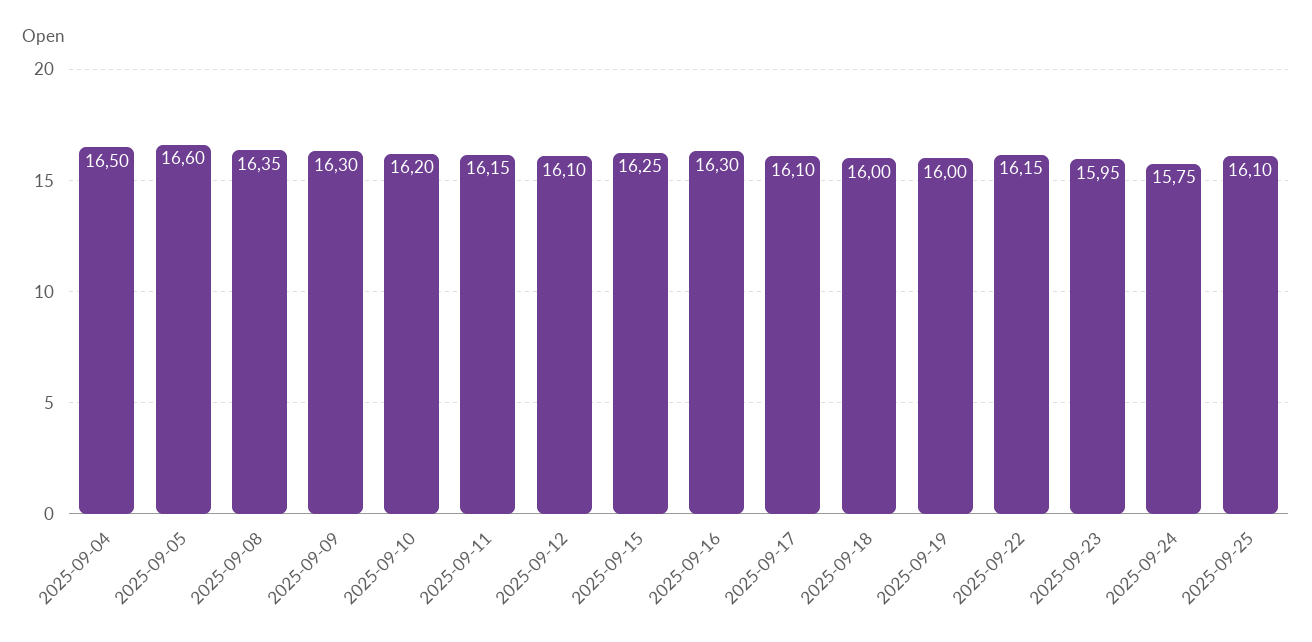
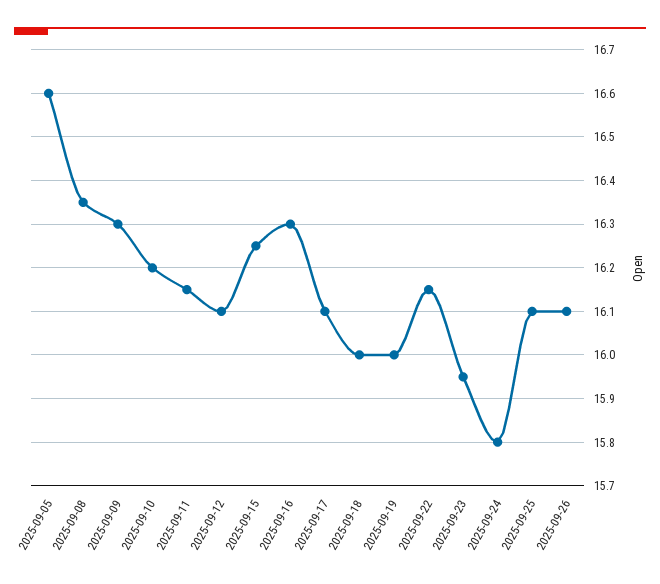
2025-09-04: 16.5 -> none
2025-09-24: 15.75 -> 15.8
2025-09-26: none -> 16.1

